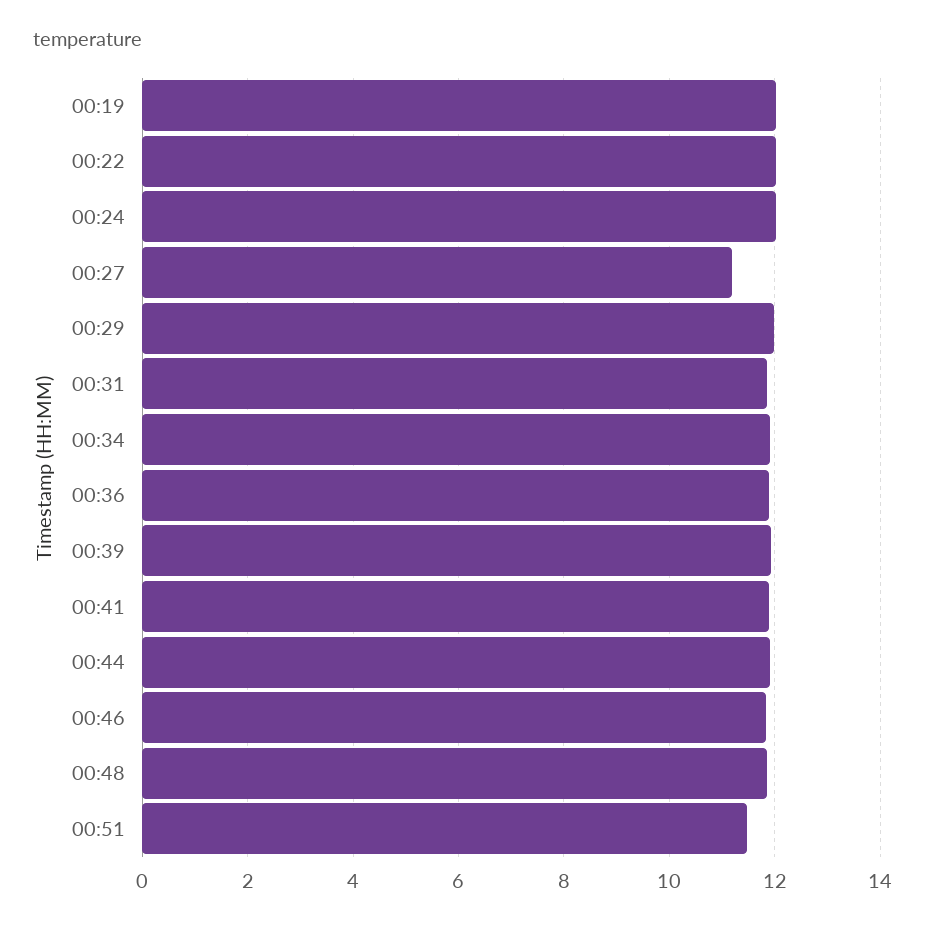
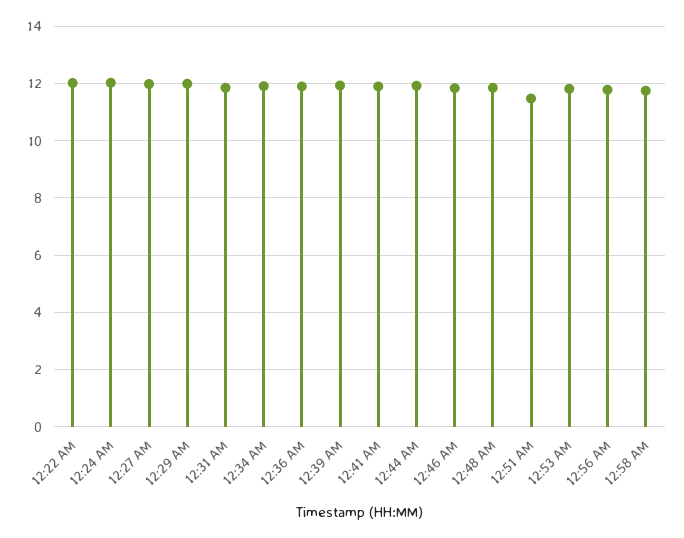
00:19: 12 -> none
00:27: 11.2 -> 12
12:53 AM: none -> 11.75
12:56 AM: none -> 11.75
12:58 AM: none -> 11.75

